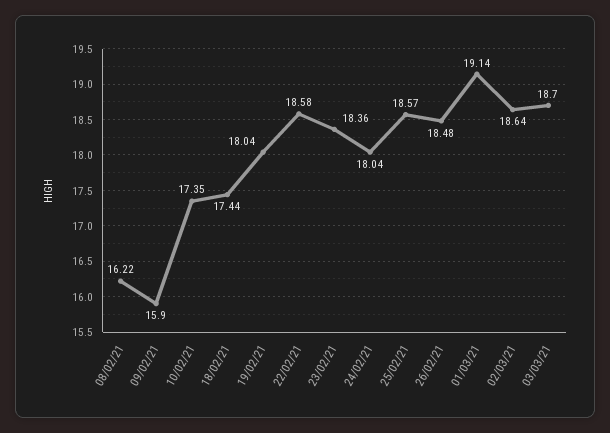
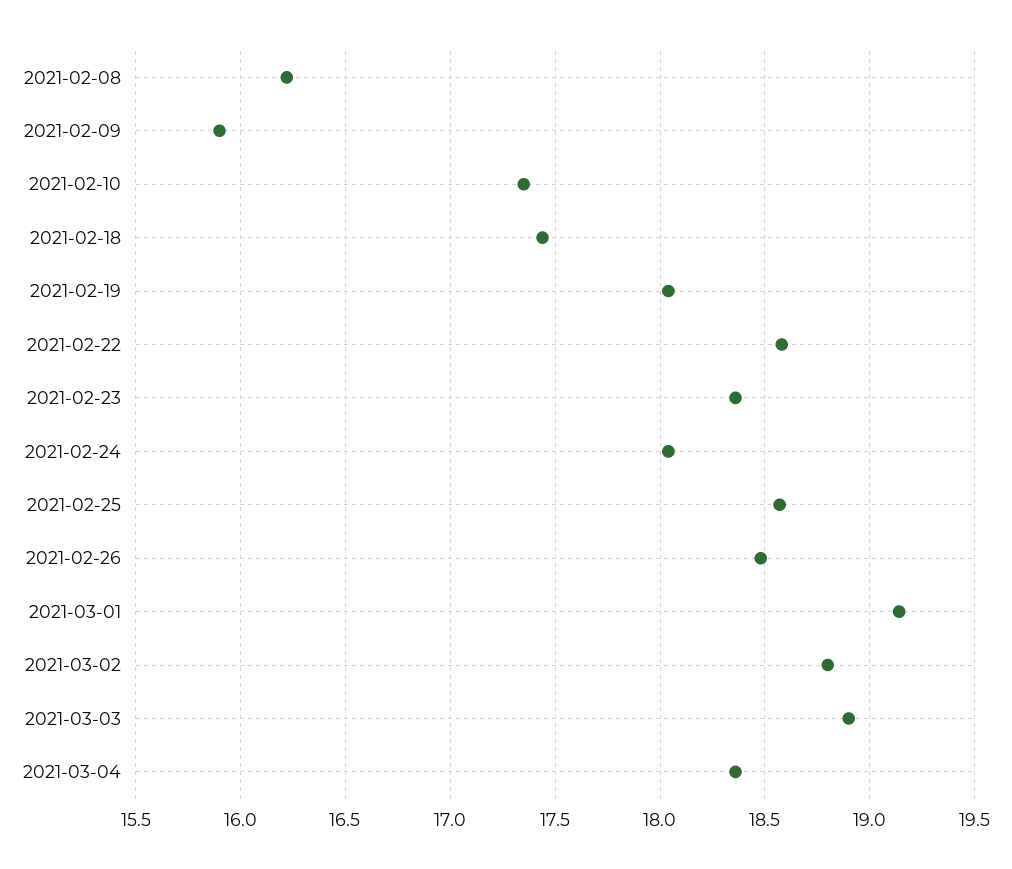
02/03/21: 18.64 -> 18.8
03/03/21: 18.7 -> 18.9
2021-03-04: none -> 18.35

